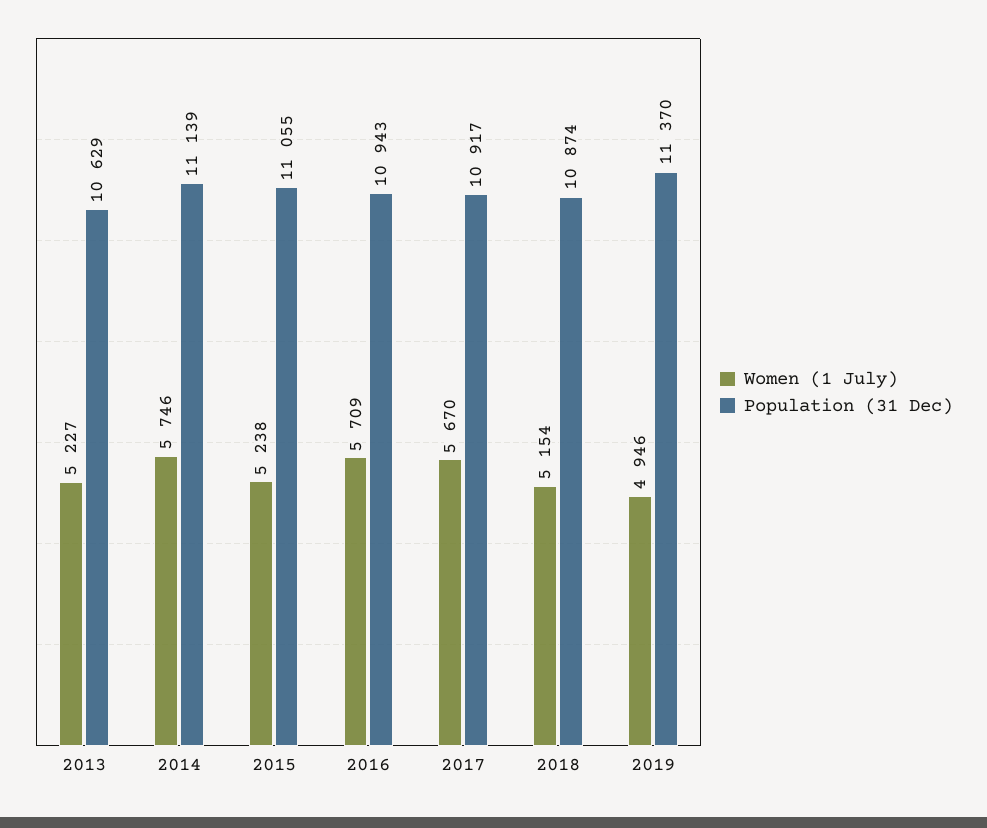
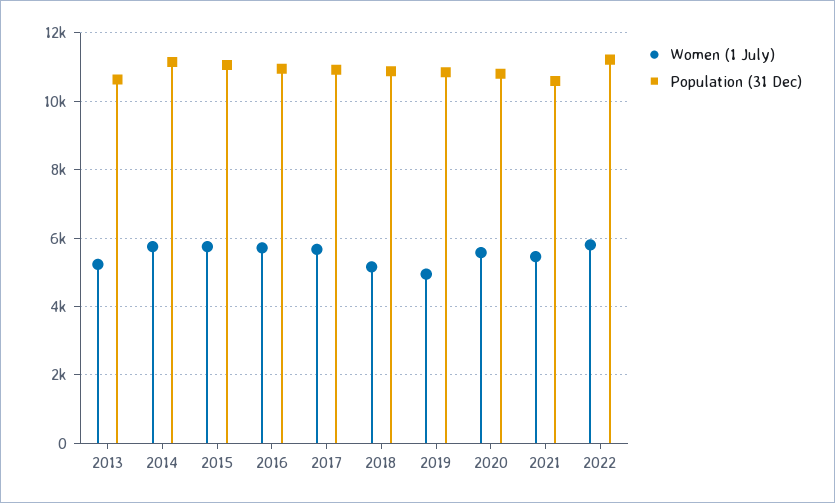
Women (1 July), 2015: 5238 -> 5800
Population (31 Dec), 2019: 11370 -> 10800
Women (1 July), 2020: none -> 5600
Population (31 Dec), 2020: none -> 10800
Women (1 July), 2021: none -> 5400
Population (31 Dec), 2021: none -> 10600
Women (1 July), 2022: none -> 5800
Population (31 Dec), 2022: none -> 11200

